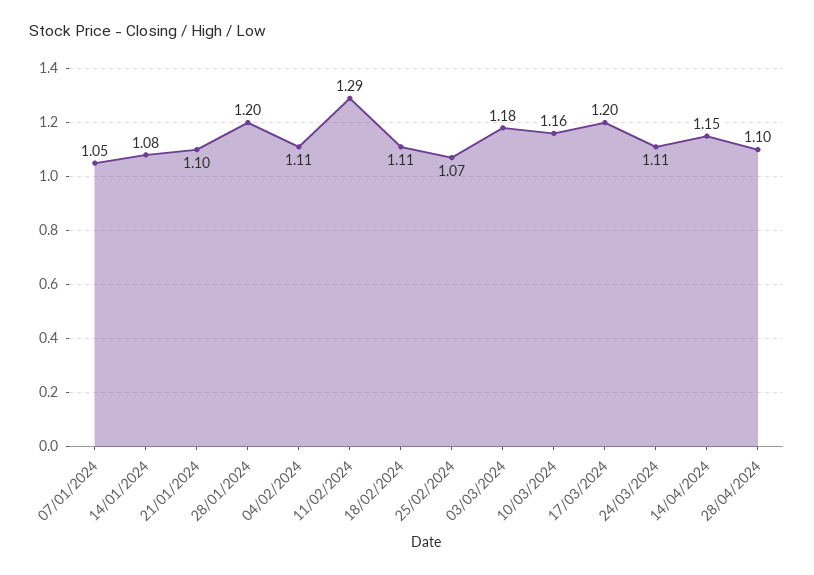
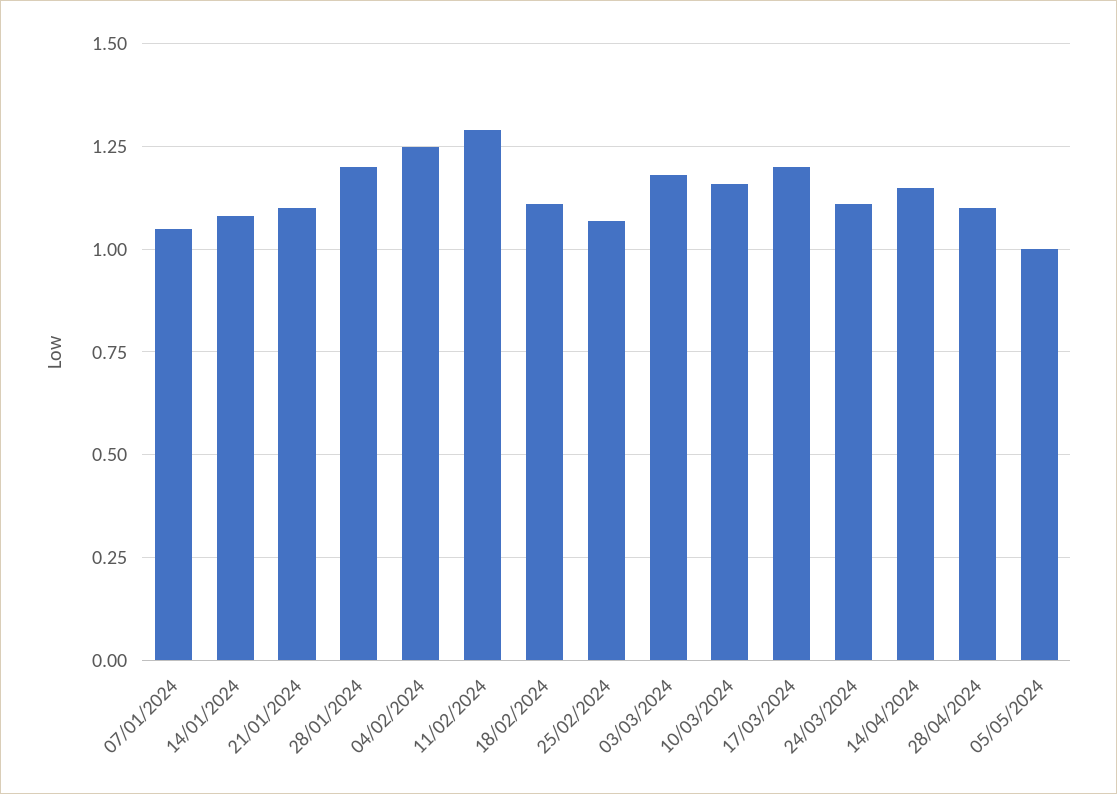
04/02/2024: 1.11 -> 1.25
05/05/2024: none -> 1

